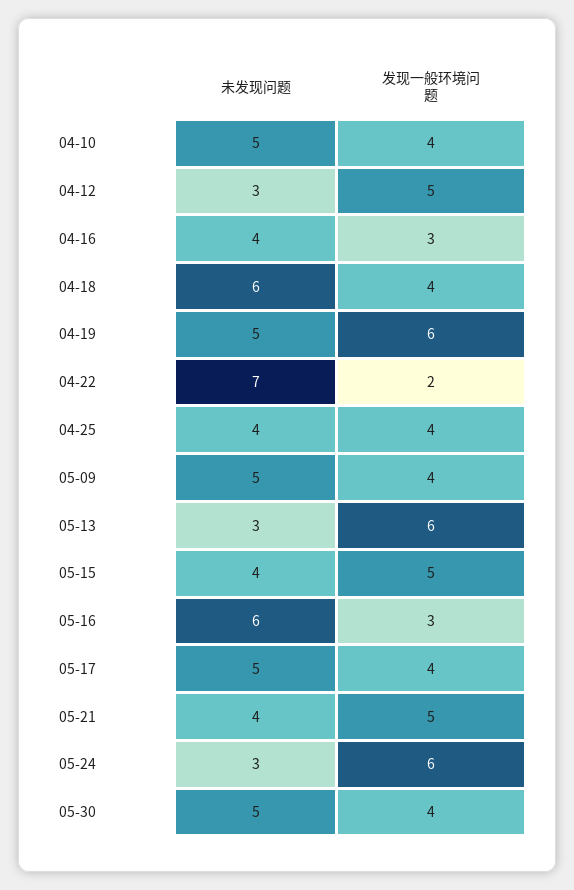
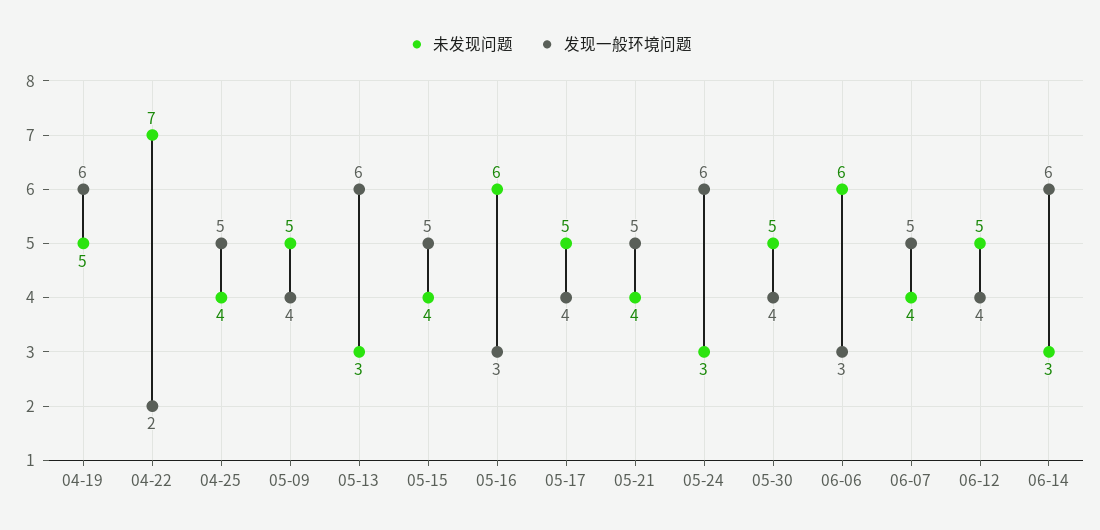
未发现问题, 04-10: 5 -> none
发现一般环境问题, 04-10: 4 -> none
未发现问题, 04-12: 3 -> none
发现一般环境问题, 04-12: 5 -> none
未发现问题, 04-16: 4 -> none
发现一般环境问题, 04-16: 3 -> none
未发现问题, 04-18: 6 -> none
发现一般环境问题, 04-18: 4 -> none
发现一般环境问题, 04-25: 4 -> 5
未发现问题, 06-06: none -> 6
发现一般环境问题, 06-06: none -> 3
未发现问题, 06-07: none -> 4
发现一般环境问题, 06-07: none -> 5
未发现问题, 06-12: none -> 5
发现一般环境问题, 06-12: none -> 4
未发现问题, 06-14: none -> 3
发现一般环境问题, 06-14: none -> 6

